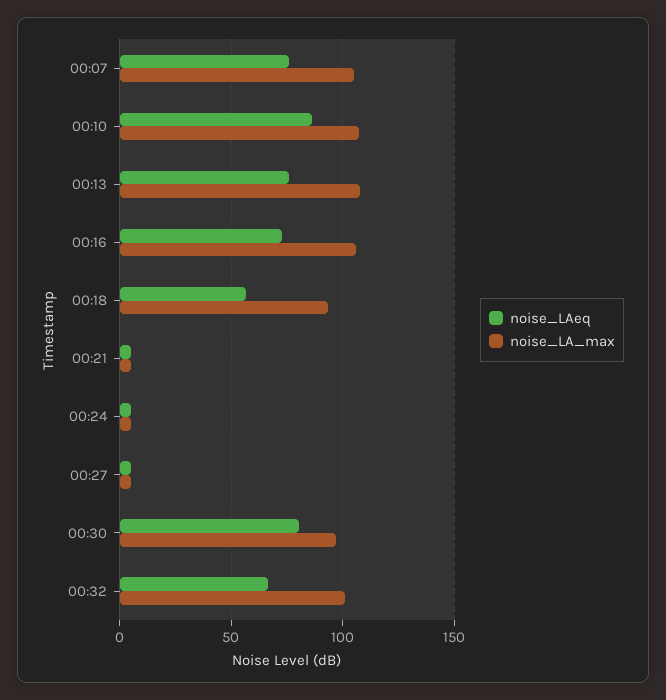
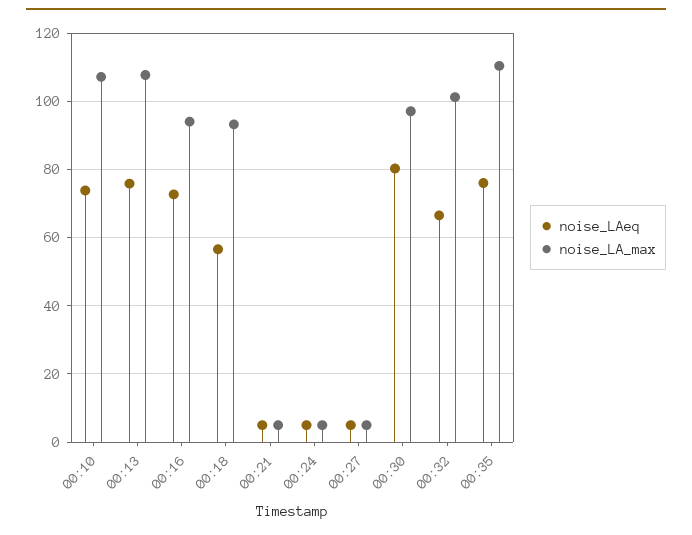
noise_LAeq, 00:07: 75 -> none
noise_LA_max, 00:07: 105 -> none
noise_LAeq, 00:10: 85 -> 74
noise_LA_max, 00:16: 105 -> 94
noise_LAeq, 00:35: none -> 76
noise_LA_max, 00:35: none -> 110

